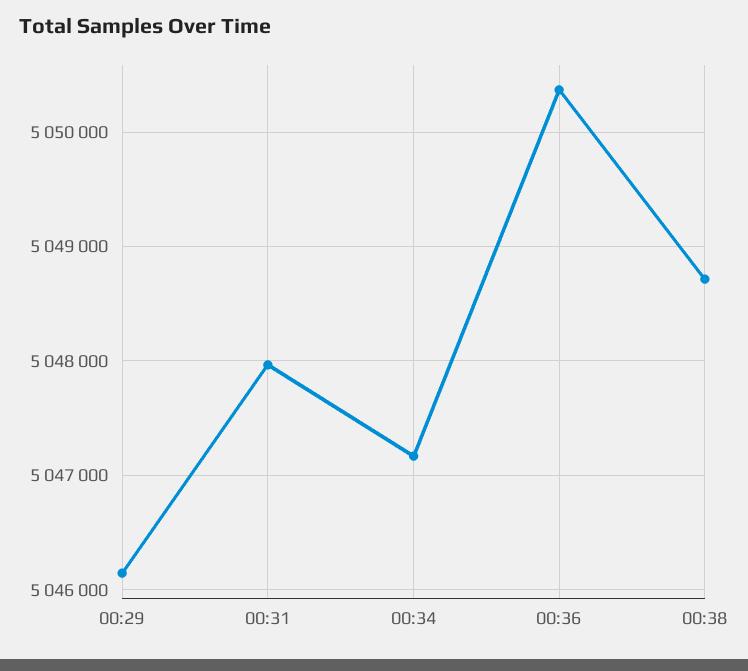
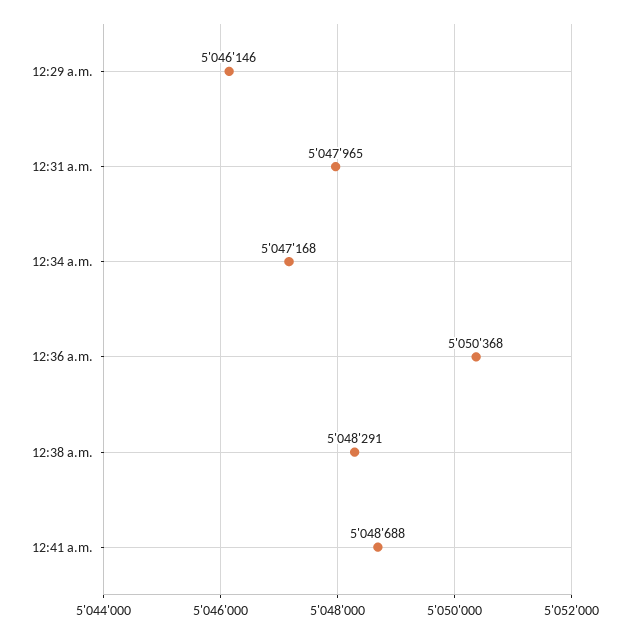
00:38: 5048700 -> 5048291
12:41 a.m.: none -> 5048688

